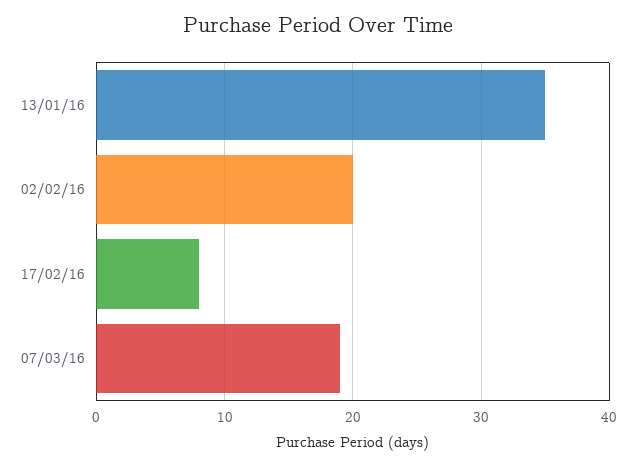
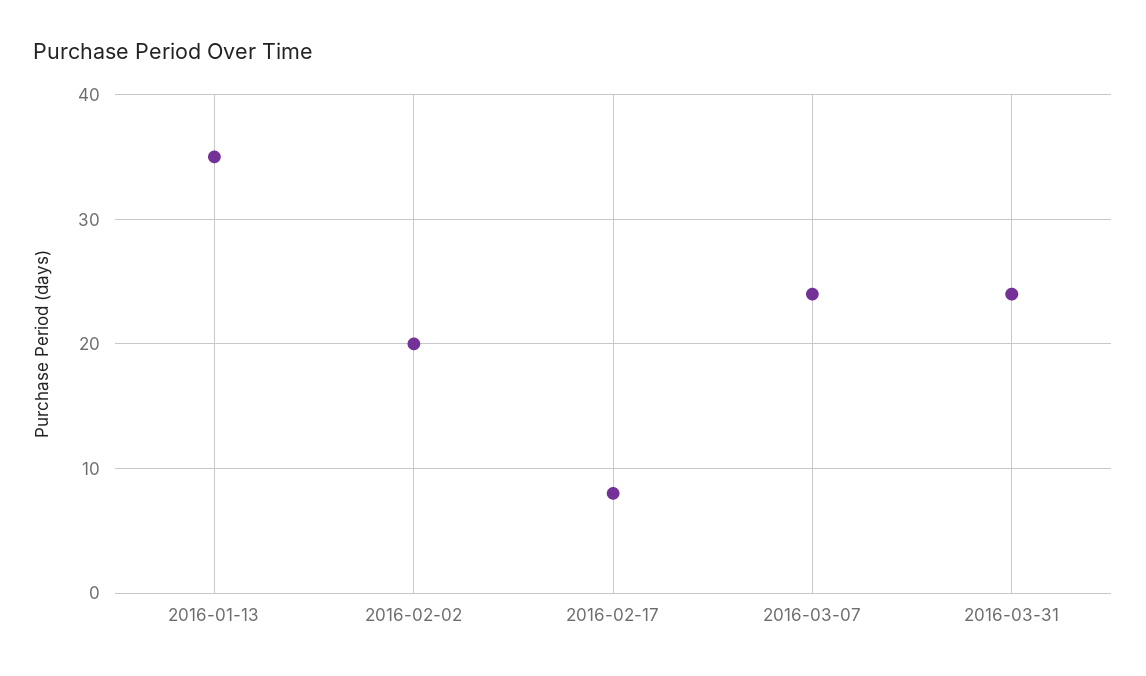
07/03/16: 19 -> 24
2016-03-31: none -> 24

